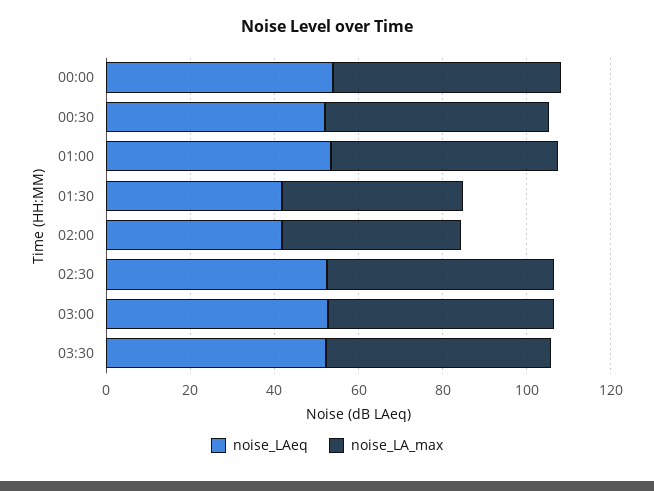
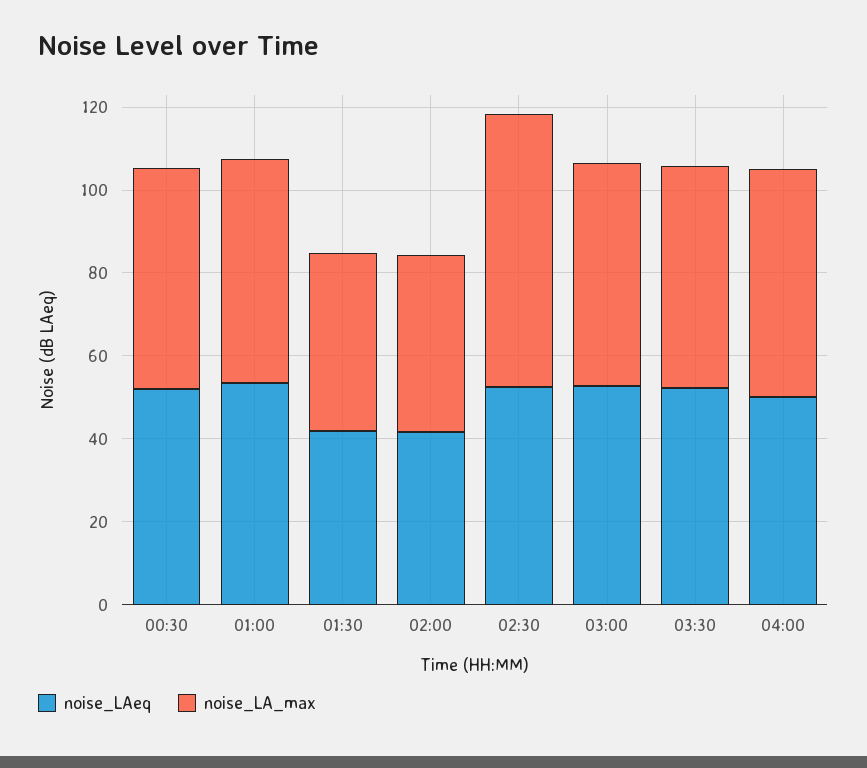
noise_LAeq, 00:00: 55 -> none
noise_LA_max, 00:00: 55 -> none
noise_LA_max, 02:30: 55 -> 65
noise_LAeq, 04:00: none -> 50
noise_LA_max, 04:00: none -> 55

